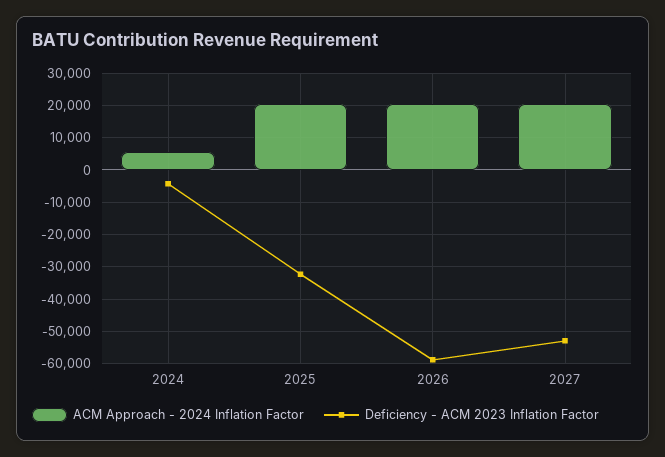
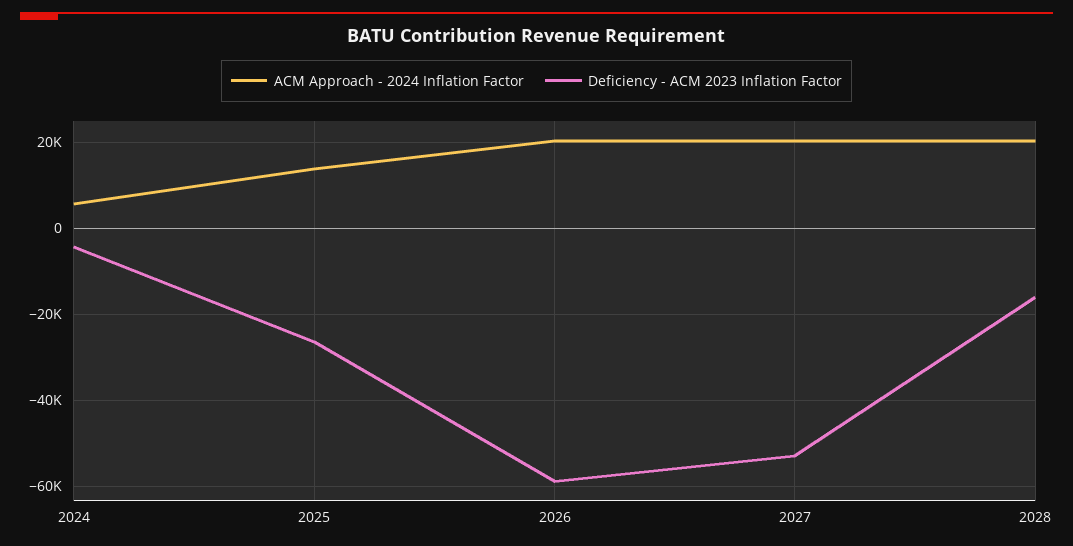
ACM Approach - 2024 Inflation Factor, 2025: 20000 -> 14000
Deficiency - ACM 2023 Inflation Factor, 2025: -32000 -> -26000
ACM Approach - 2024 Inflation Factor, 2028: none -> 20000
Deficiency - ACM 2023 Inflation Factor, 2028: none -> -16000

